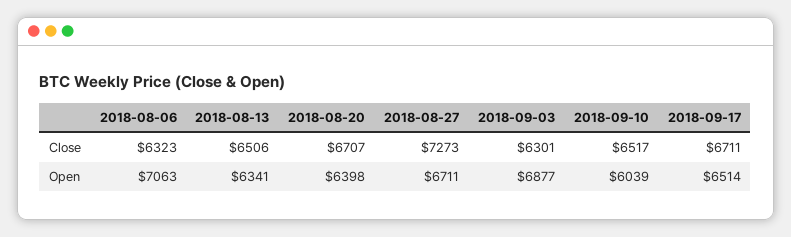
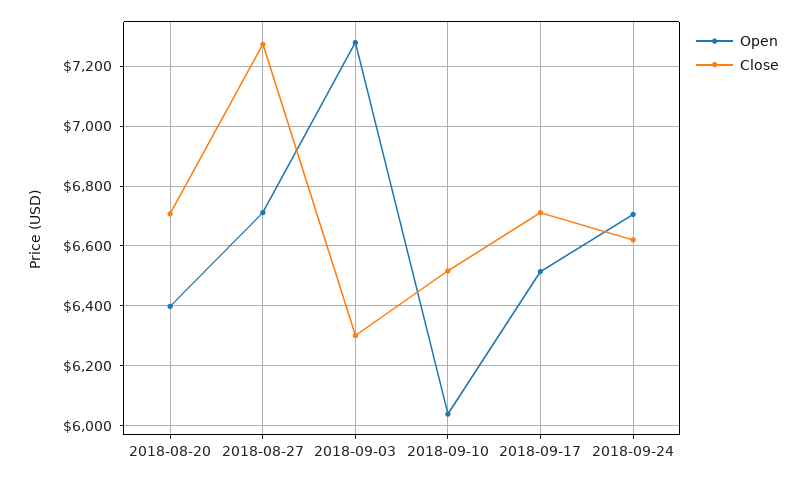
Close, 2018-08-06: 6323 -> none
Close, 2018-08-13: 6506 -> none
Open, 2018-08-06: 7063 -> none
Open, 2018-08-13: 6341 -> none
Open, 2018-09-03: 6877 -> 7275
Open, 2018-09-24: none -> 6700
Close, 2018-09-24: none -> 6625

